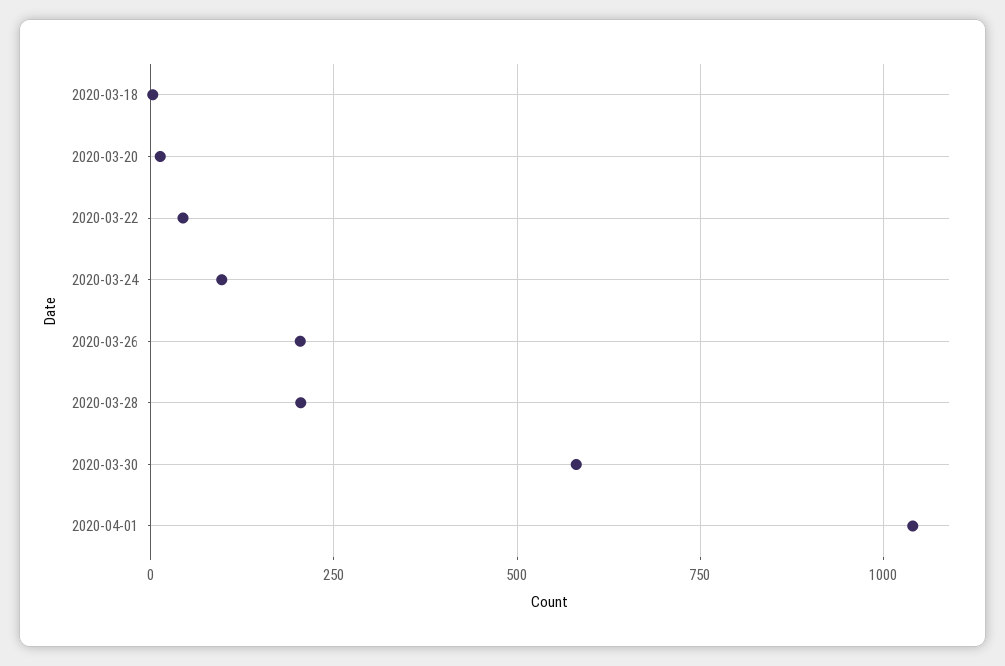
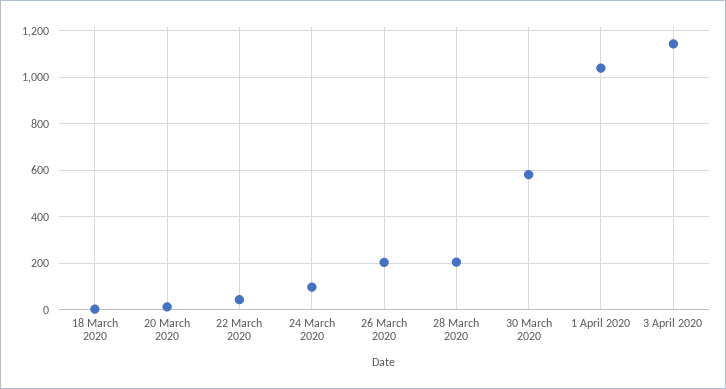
3 April 2020: none -> 1150

